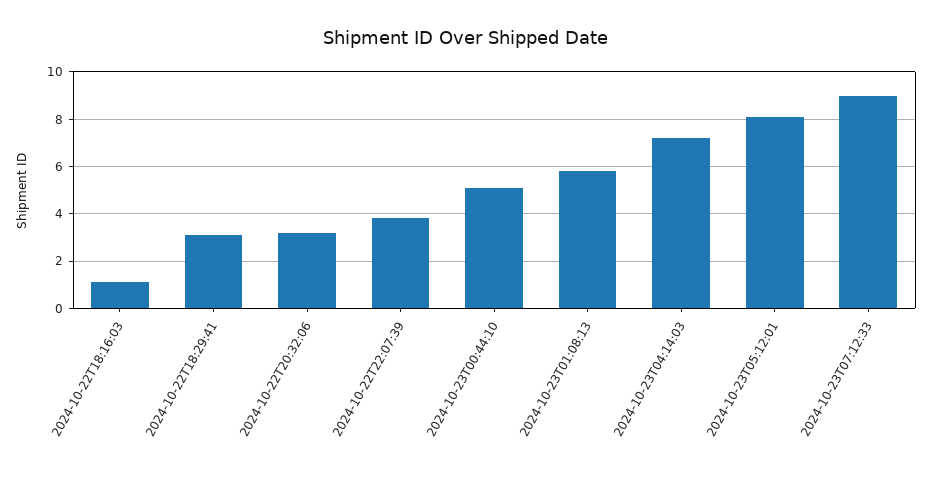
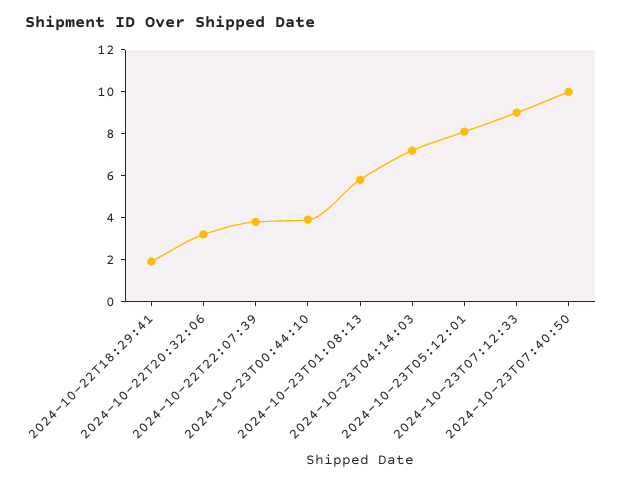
2024-10-22T18:16:03: 1 -> none
2024-10-22T18:29:41: 3 -> 2
2024-10-23T00:44:10: 5 -> 4
2024-10-23T07:40:50: none -> 10

